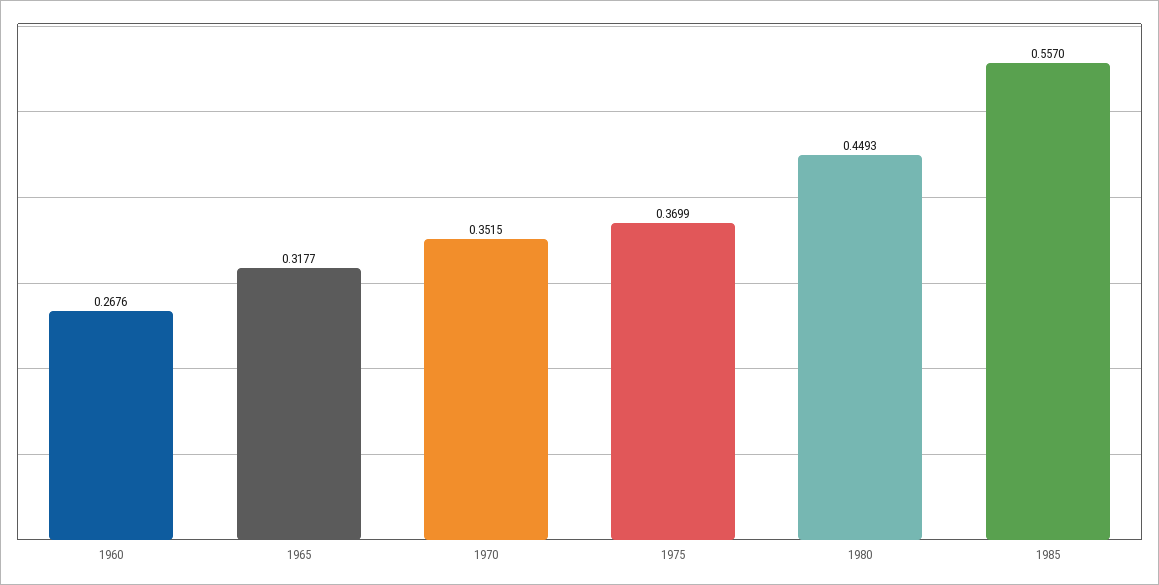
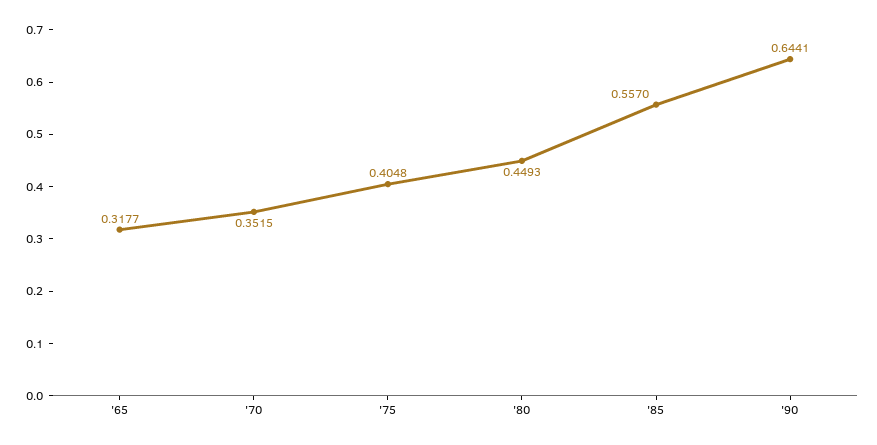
1960: 0.2676 -> none
1975: 0.3699 -> 0.4048
'90: none -> 0.6441

